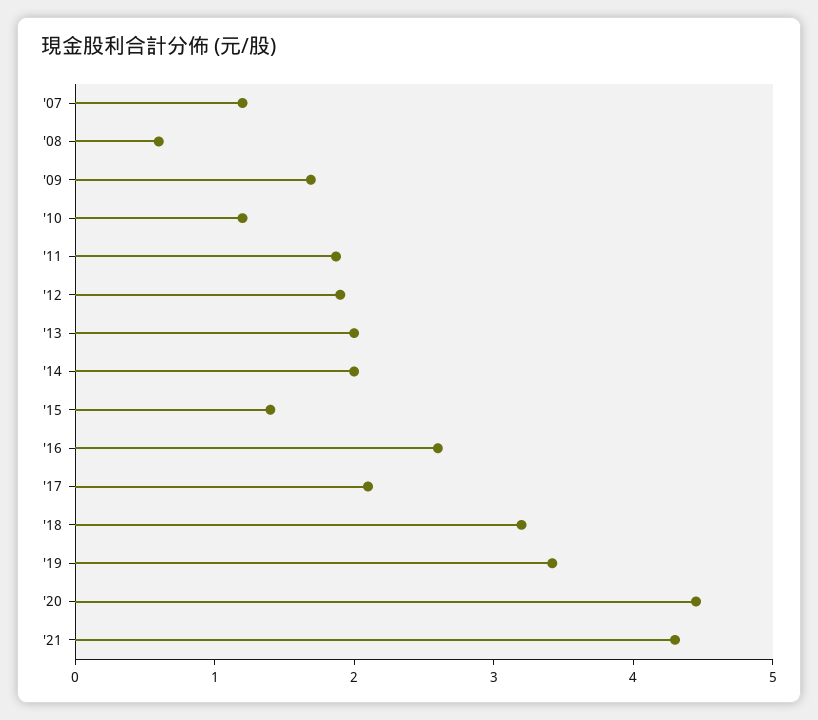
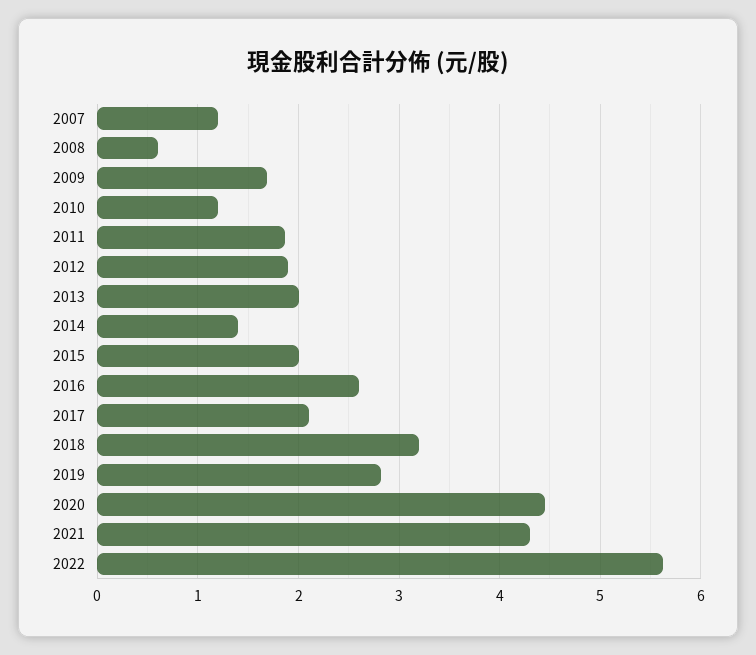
'14: 2 -> 1.4
'15: 1.4 -> 2
'19: 3.4 -> 2.8
2022: none -> 5.6

